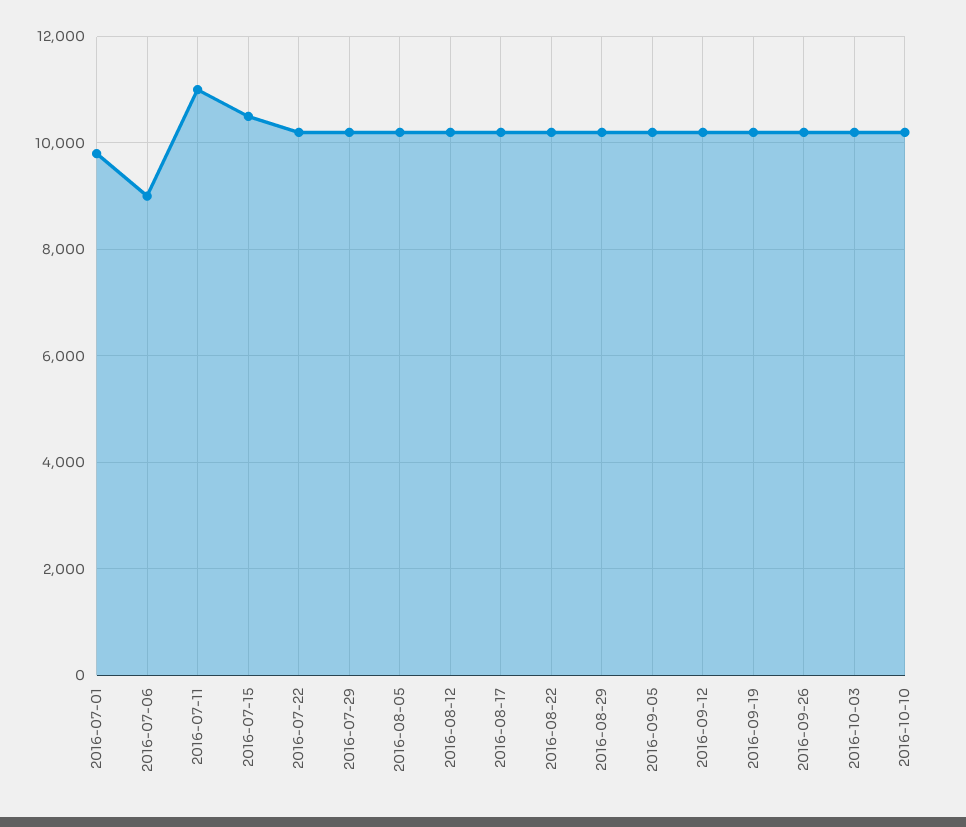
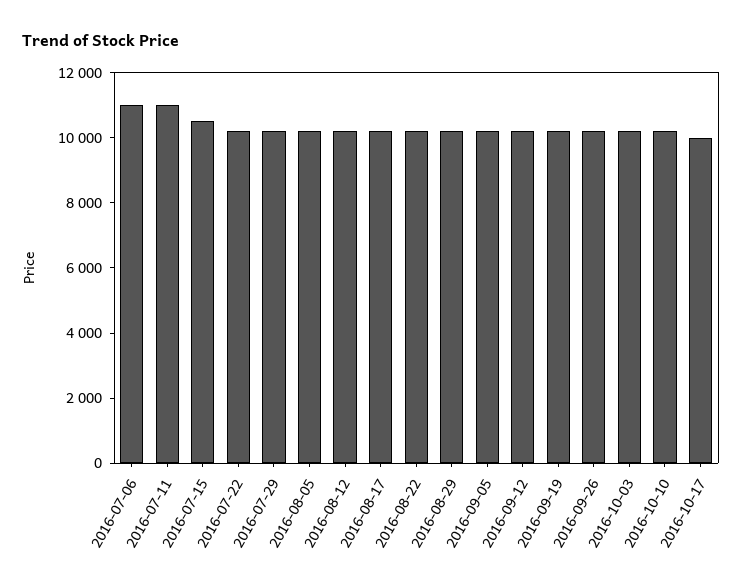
2016-07-01: 9800 -> none
2016-07-06: 9000 -> 11000
2016-10-17: none -> 10000

